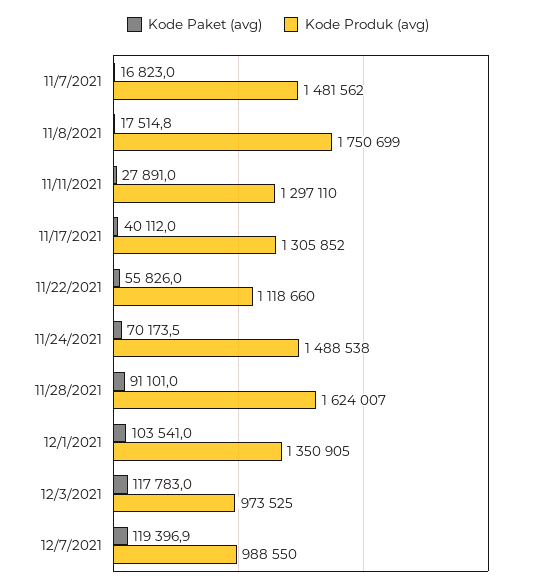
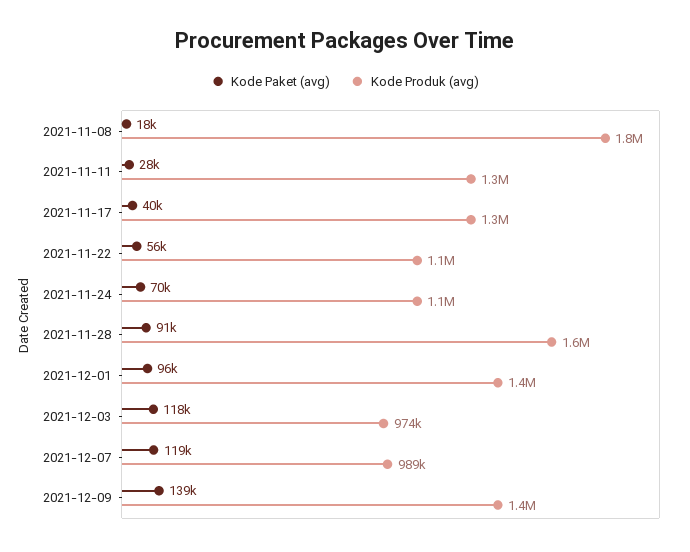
Kode Paket (avg), 11/7/2021: 16823 -> none
Kode Produk (avg), 11/7/2021: 1481562 -> none
Kode Produk (avg), 11/24/2021: 1488538 -> 1100000
Kode Paket (avg), 12/1/2021: 103541 -> 96000
Kode Paket (avg), 2021-12-09: none -> 139000
Kode Produk (avg), 2021-12-09: none -> 1400000

